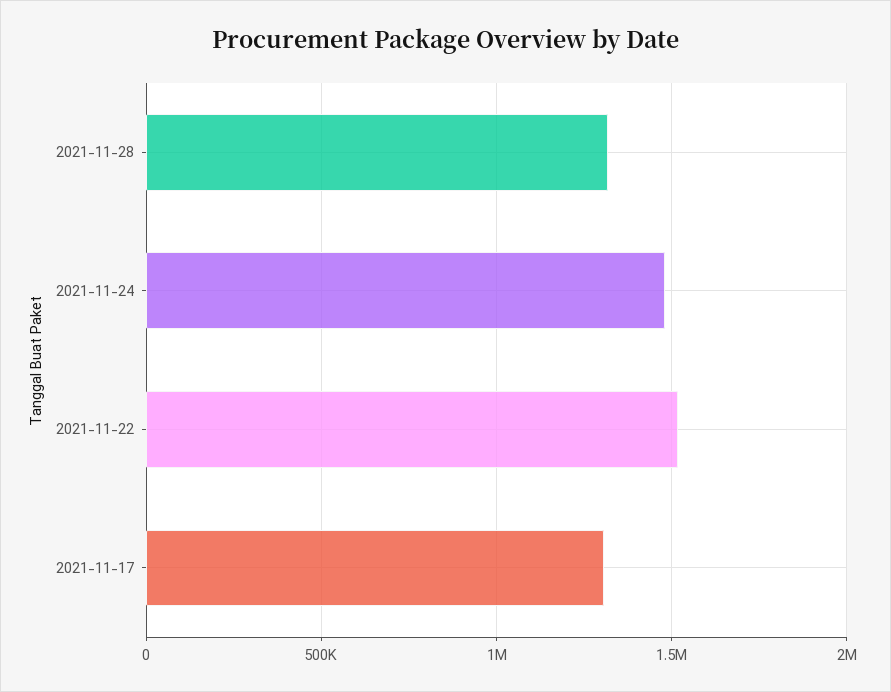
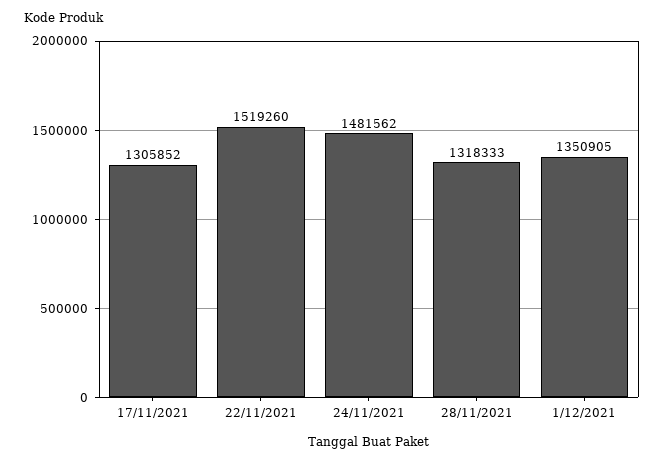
1/12/2021: none -> 1350905

